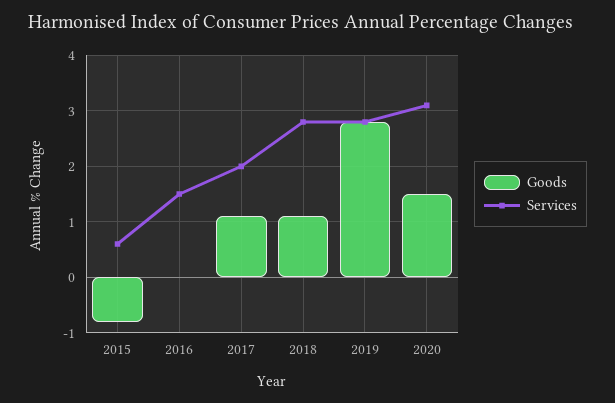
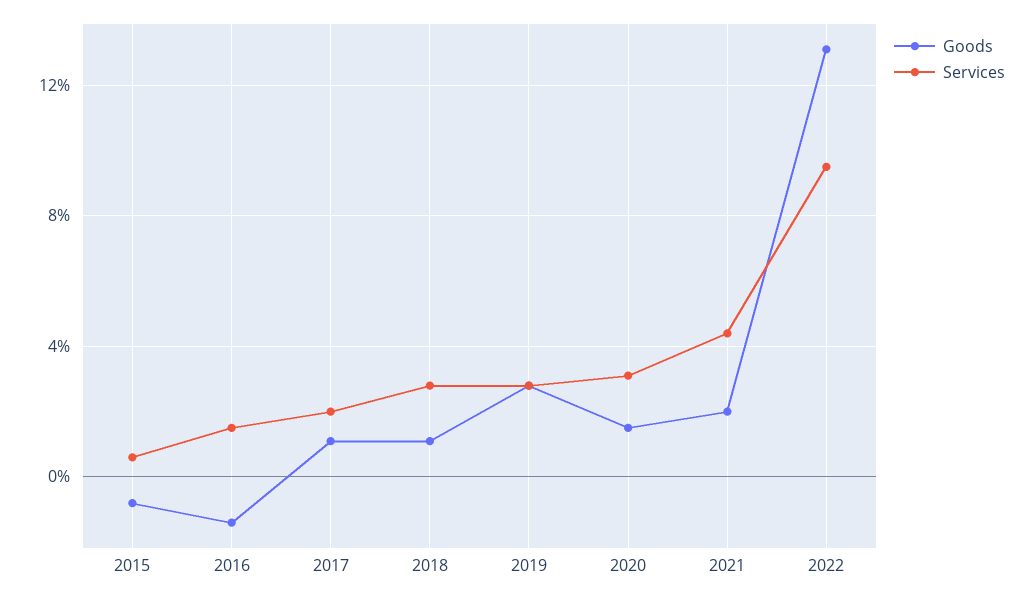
Goods, 2016: 0 -> -1.5
Goods, 2021: none -> 2
Services, 2021: none -> 4.5
Goods, 2022: none -> 13
Services, 2022: none -> 9.5

